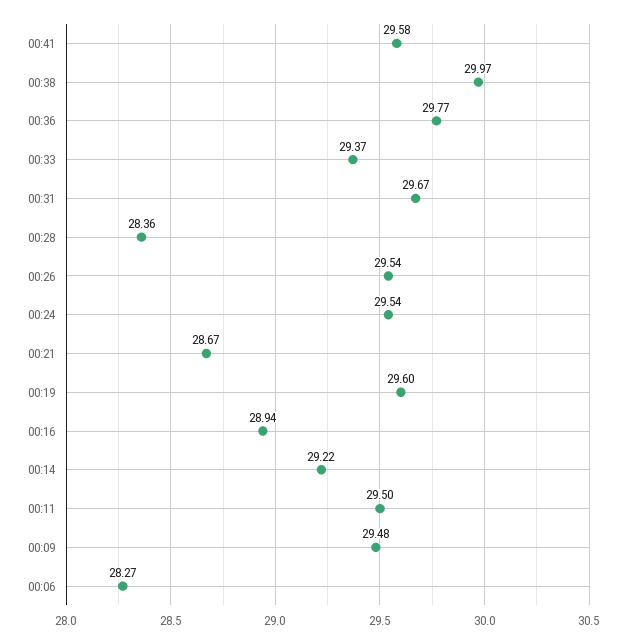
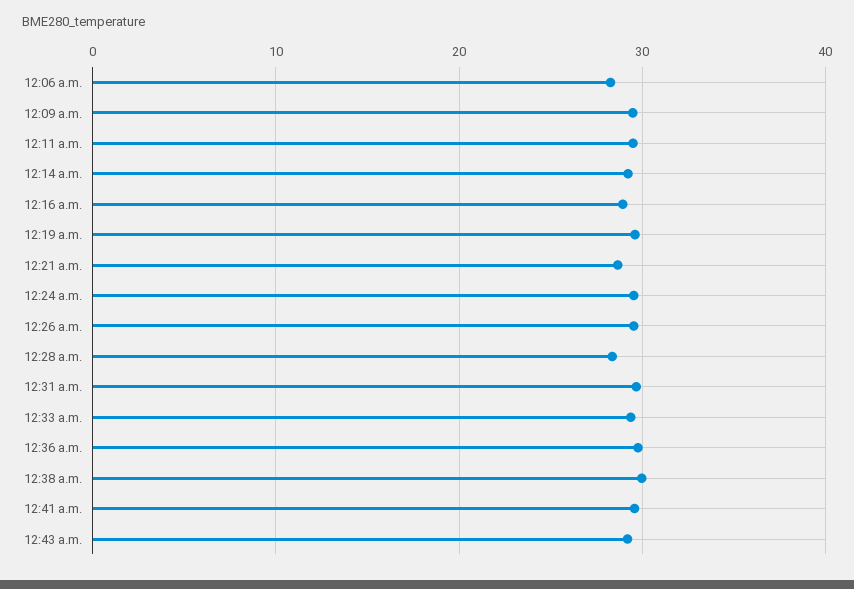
12:43 a.m.: none -> 29

